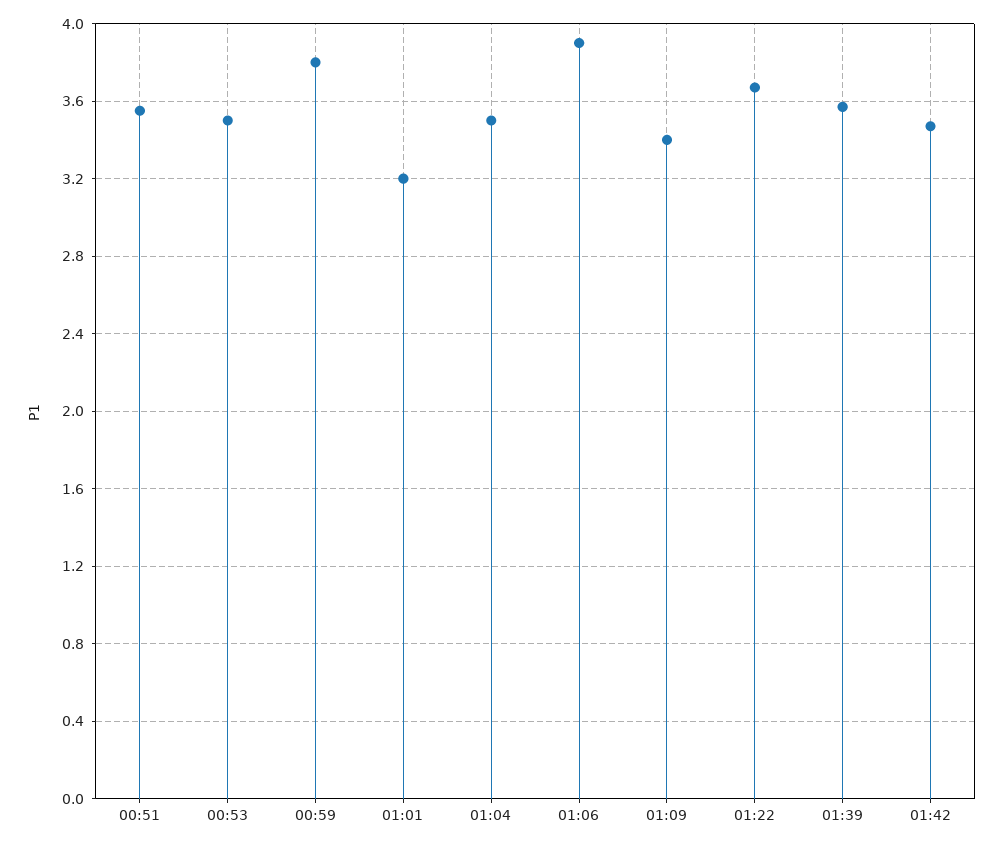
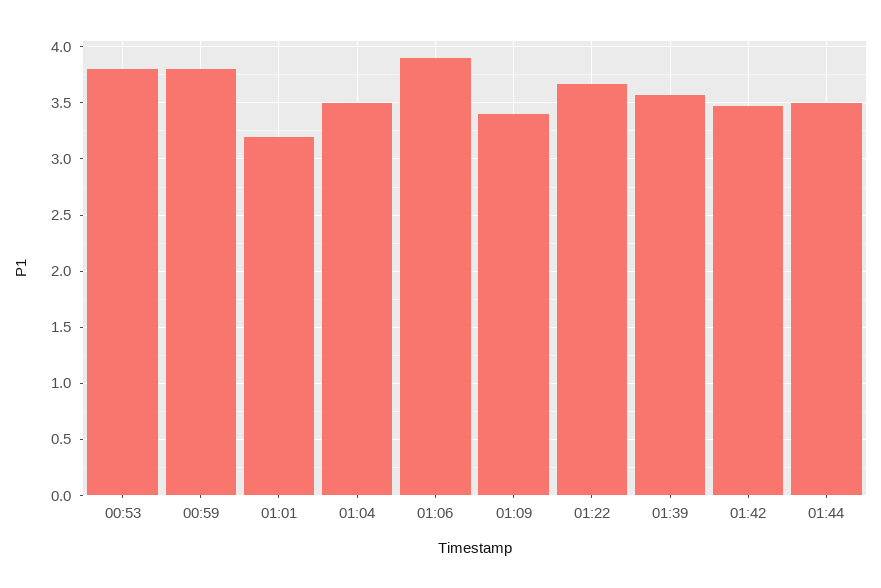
00:51: 3.55 -> none
00:53: 3.5 -> 3.8
01:44: none -> 3.5

